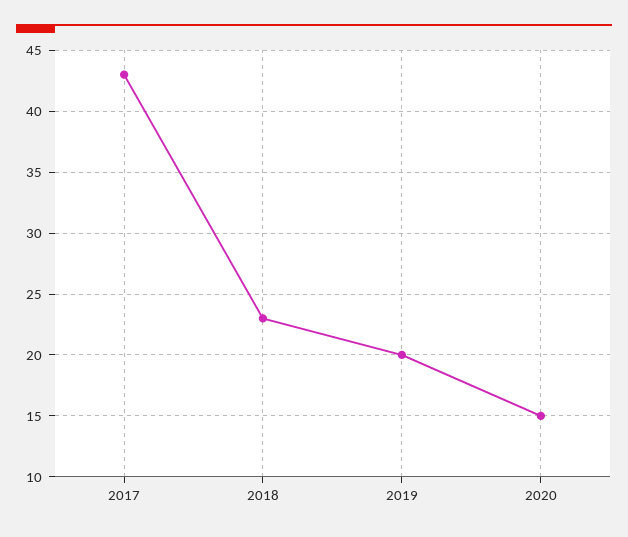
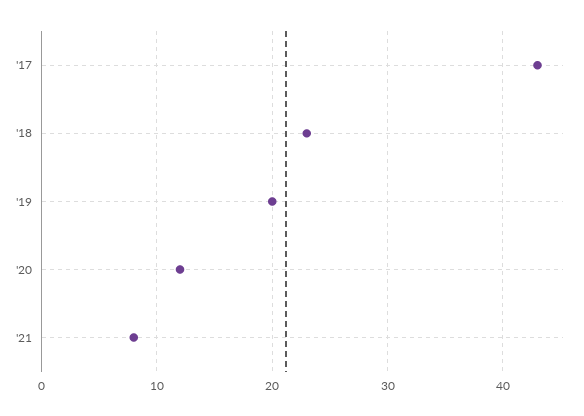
2020: 15 -> 12
'21: none -> 8

